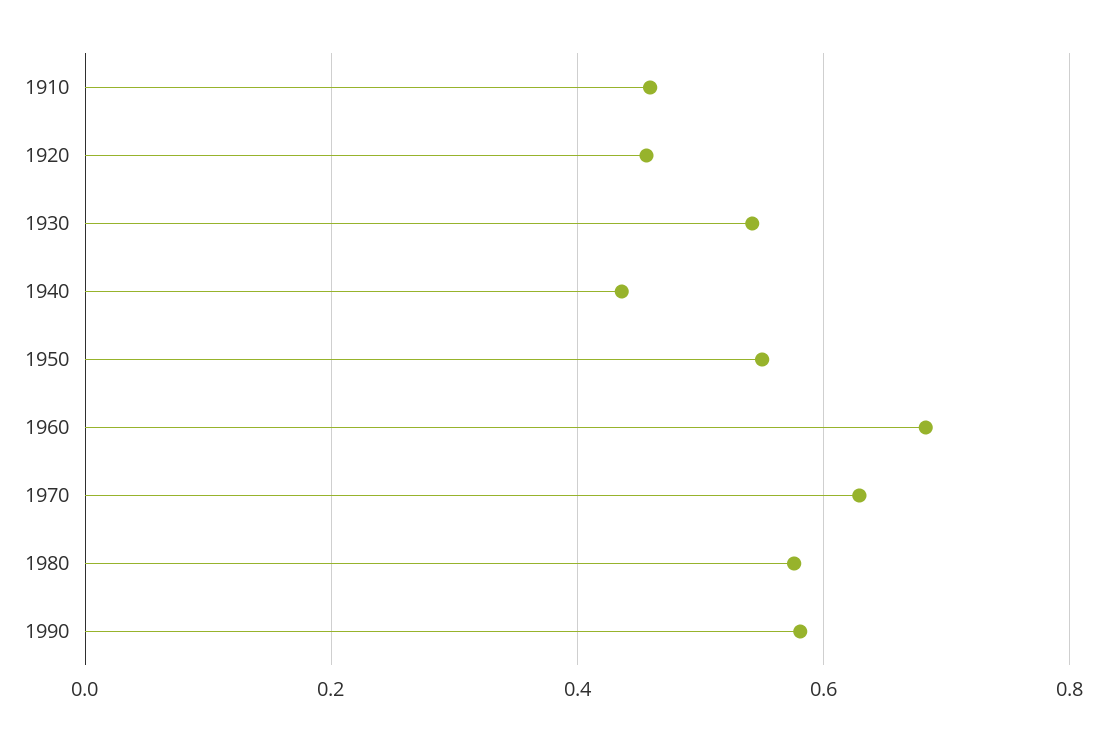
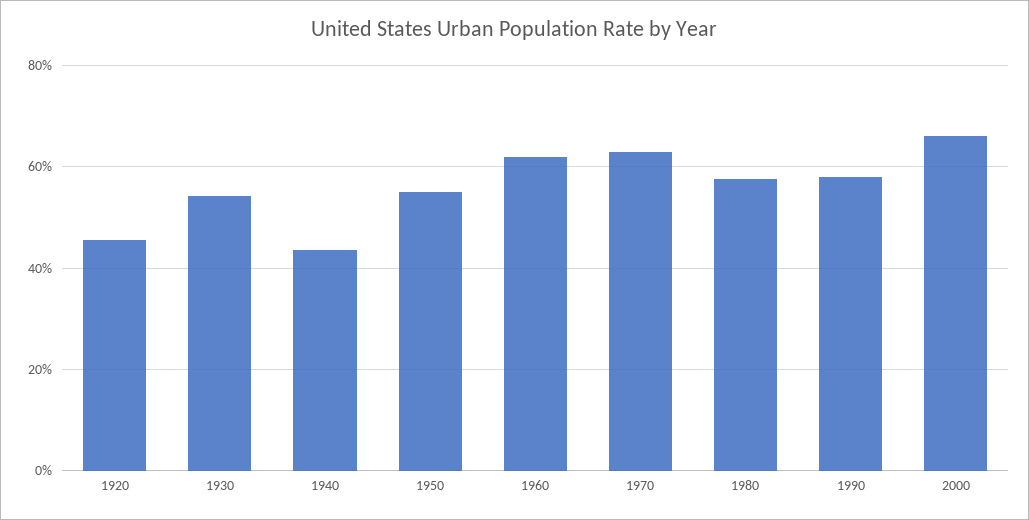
1910: 0.46 -> none
1960: 0.68 -> 0.62
2000: none -> 0.66

